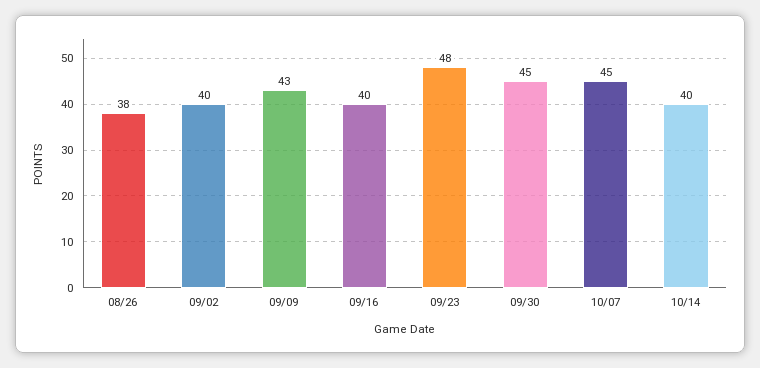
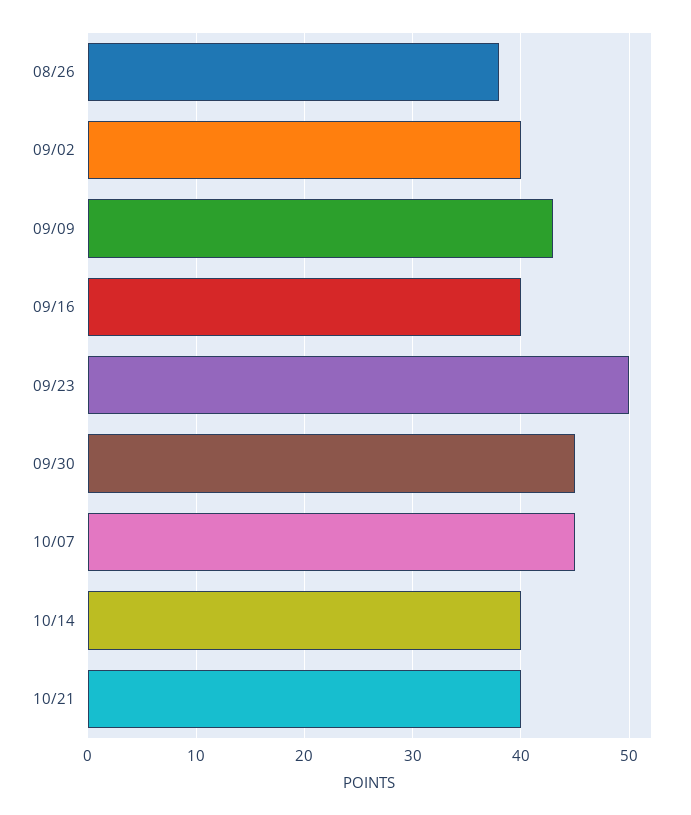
09/23: 48 -> 50
10/21: none -> 40

